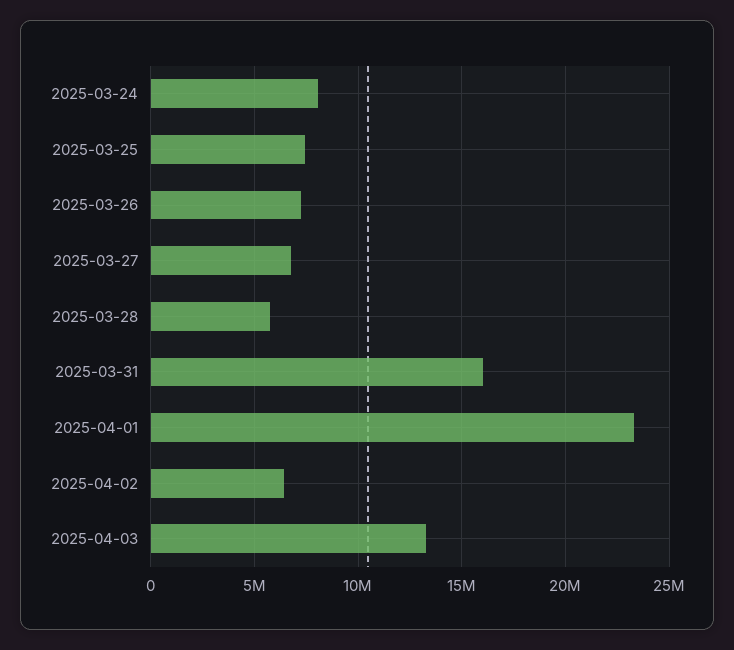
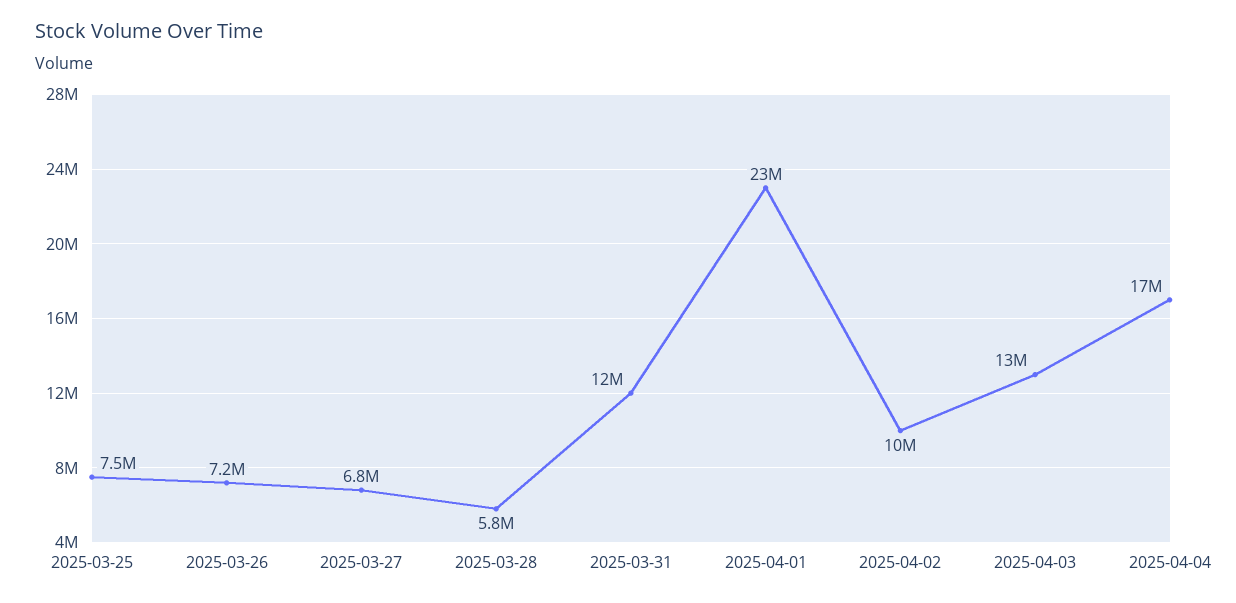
2025-03-24: 8000000 -> none
2025-03-31: 16000000 -> 12000000
2025-04-02: 6500000 -> 10000000
2025-04-04: none -> 17000000

